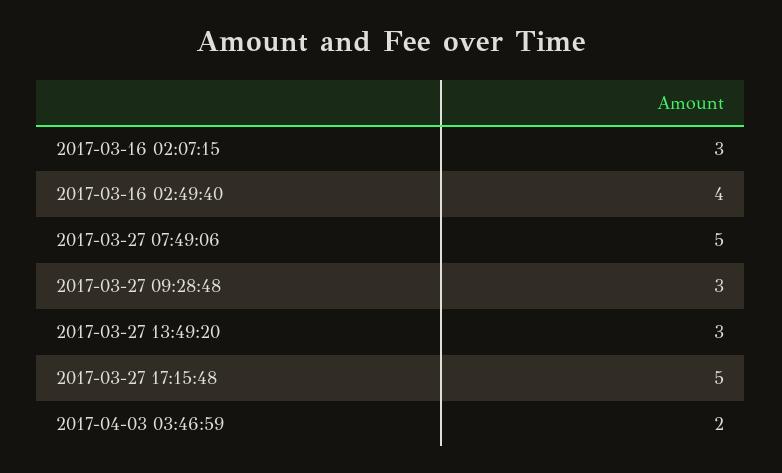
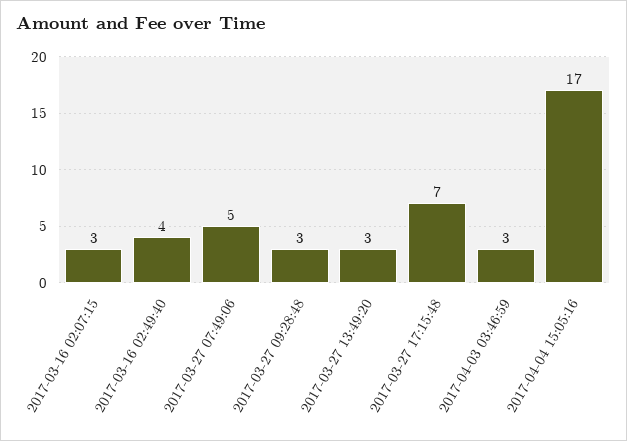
2017-03-27 17:15:48: 5 -> 7
2017-04-03 03:46:59: 2 -> 3
2017-04-04 15:05:16: none -> 17

